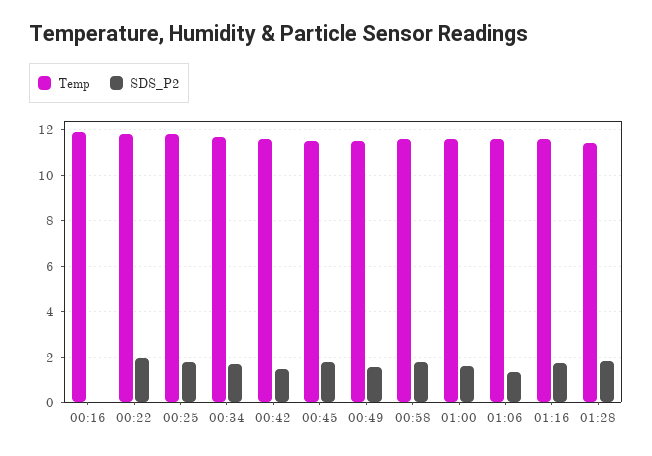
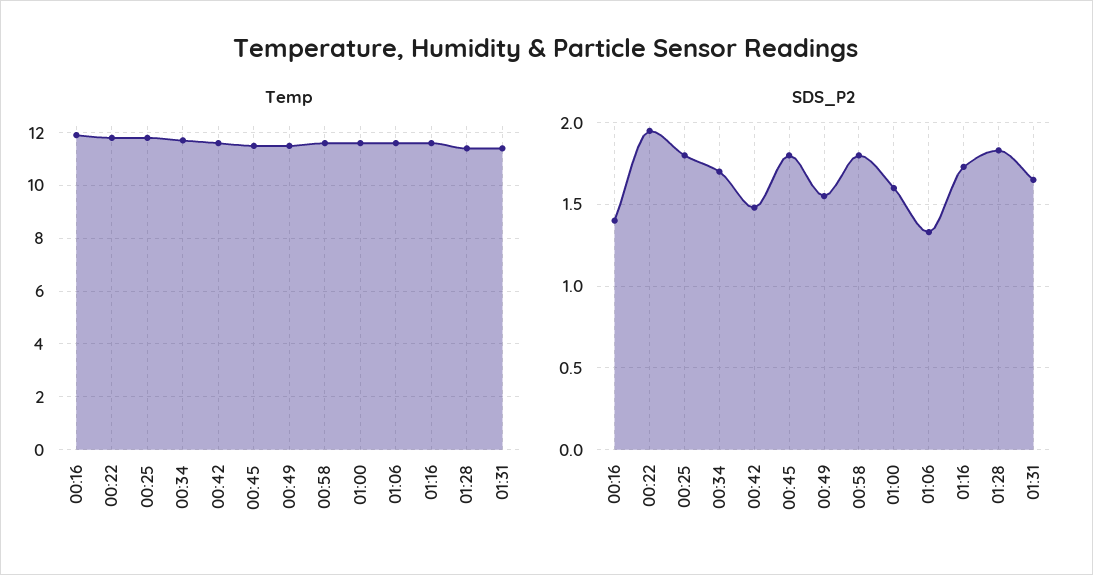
SDS_P2, 00:16: 0 -> 1.4
Temp, 01:31: none -> 11.5
SDS_P2, 01:31: none -> 1.65

